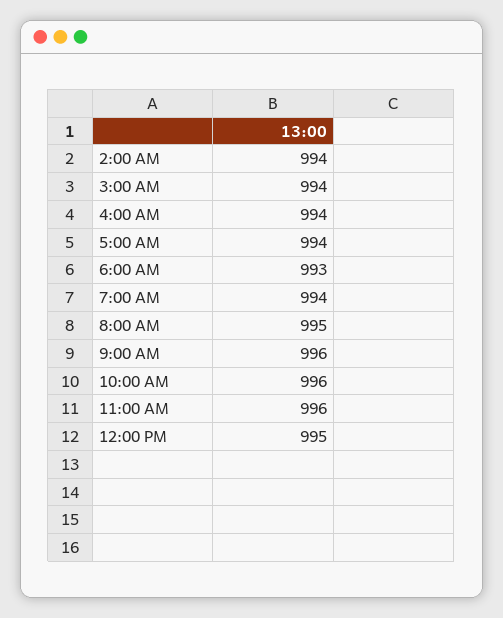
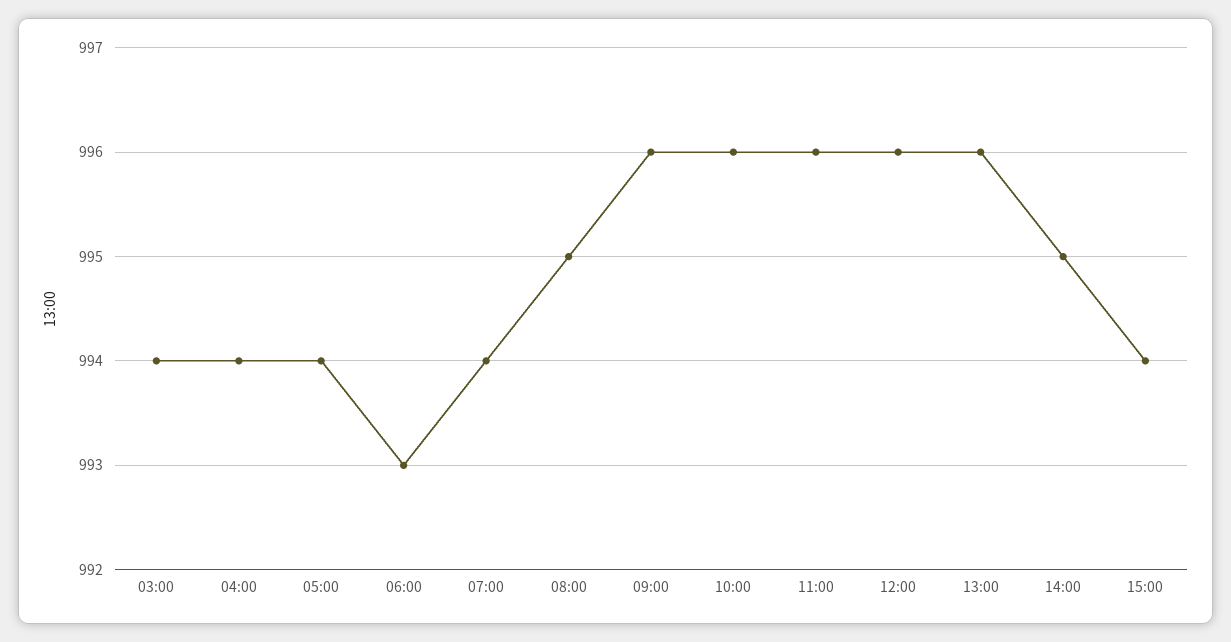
2:00 AM: 994 -> none
12:00 PM: 995 -> 996
13:00: none -> 996
14:00: none -> 995
15:00: none -> 994

